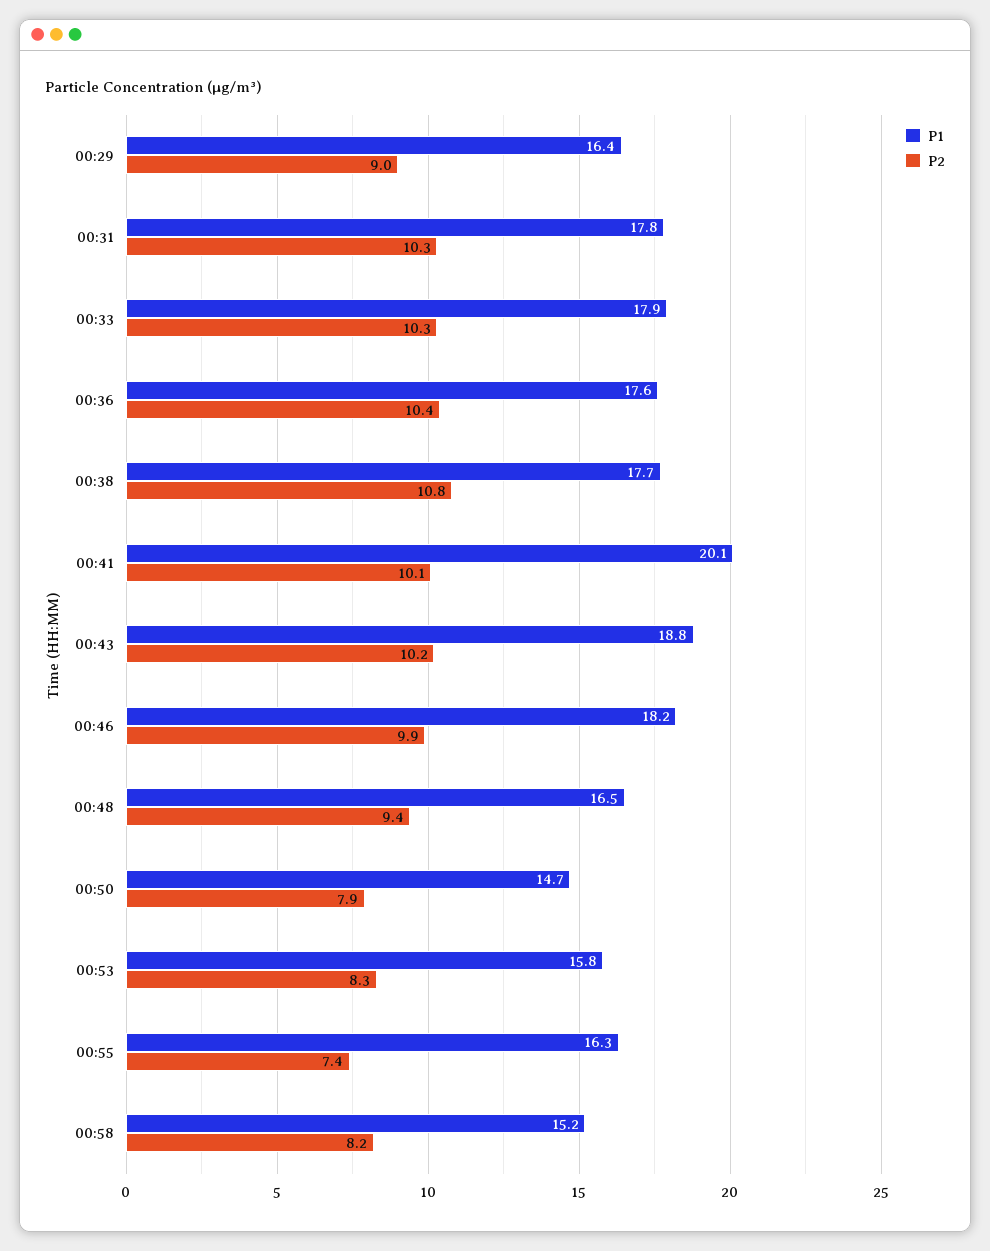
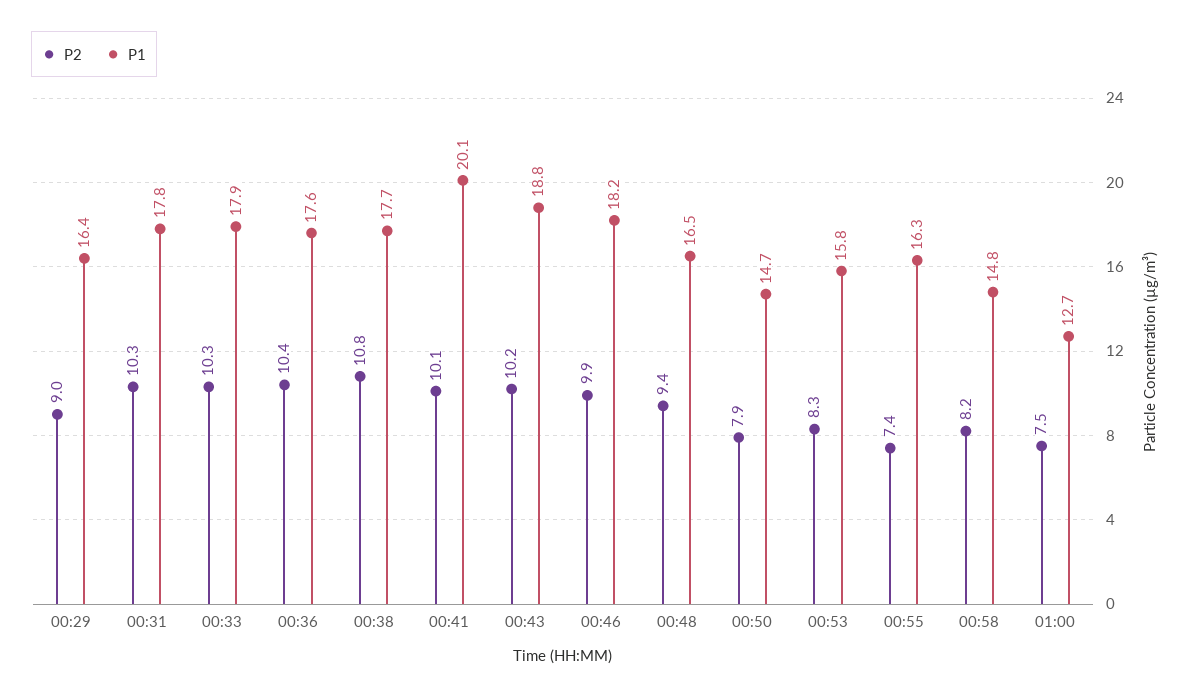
P1, 00:58: 15.2 -> 14.8
P2, 01:00: none -> 7.5
P1, 01:00: none -> 12.7

